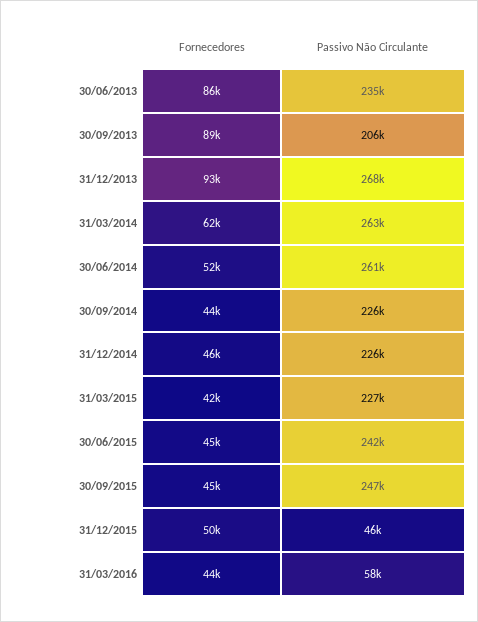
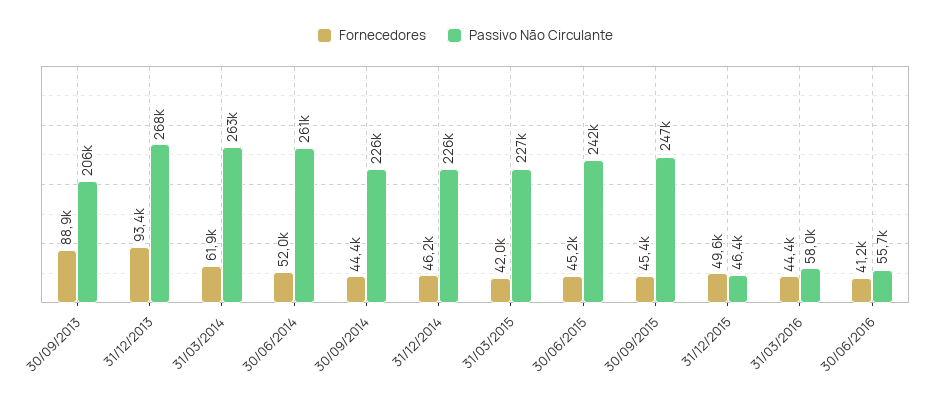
Fornecedores, 30/06/2013: 86000 -> none
Passivo Não Circulante, 30/06/2013: 235000 -> none
Fornecedores, 30/06/2016: none -> 41200
Passivo Não Circulante, 30/06/2016: none -> 55700

